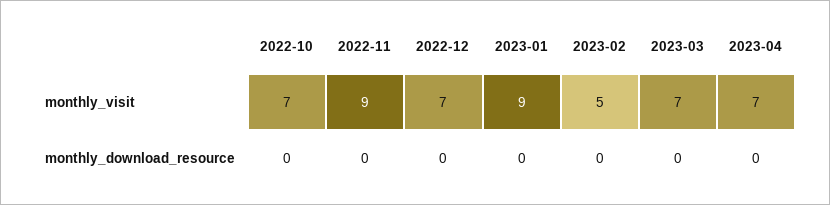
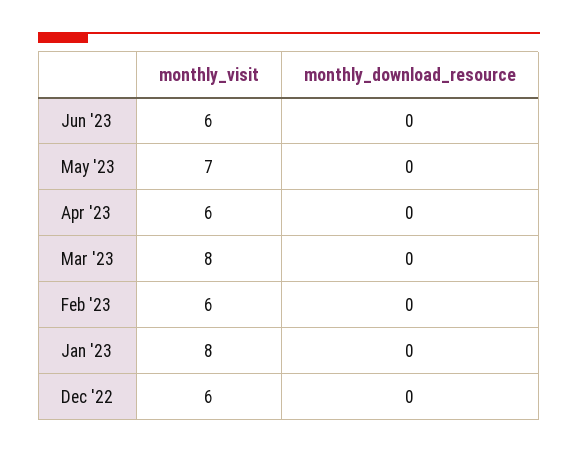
2022-10, monthly_visit: 7 -> none
2022-11, monthly_visit: 9 -> none
2022-12, monthly_visit: 7 -> 6
2023-01, monthly_visit: 9 -> 8
2023-02, monthly_visit: 5 -> 6
2023-03, monthly_visit: 7 -> 8
2023-04, monthly_visit: 7 -> 6
2022-10, monthly_download_resource: 0 -> none
2022-11, monthly_download_resource: 0 -> none
Jun '23, monthly_visit: none -> 6
Jun '23, monthly_download_resource: none -> 0
May '23, monthly_visit: none -> 7
May '23, monthly_download_resource: none -> 0

